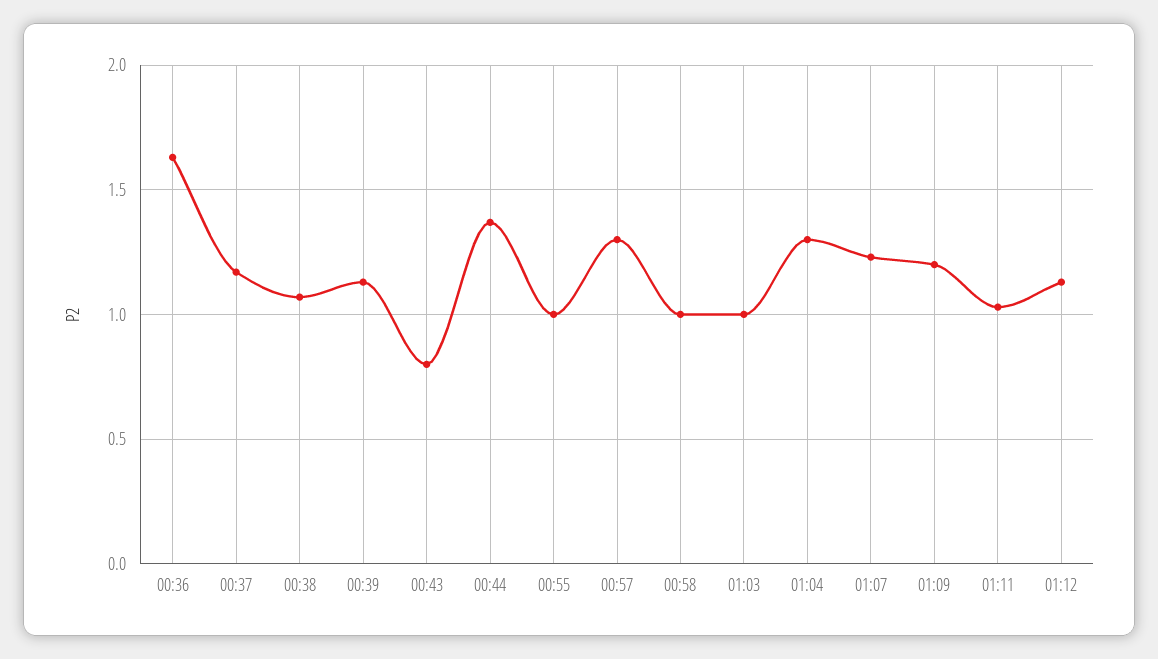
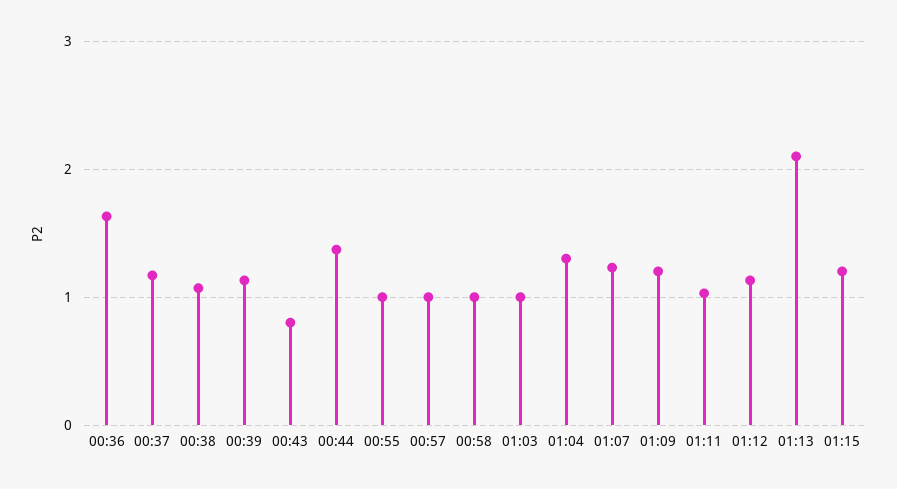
00:57: 1.3 -> 1
01:13: none -> 2.1
01:15: none -> 1.2

